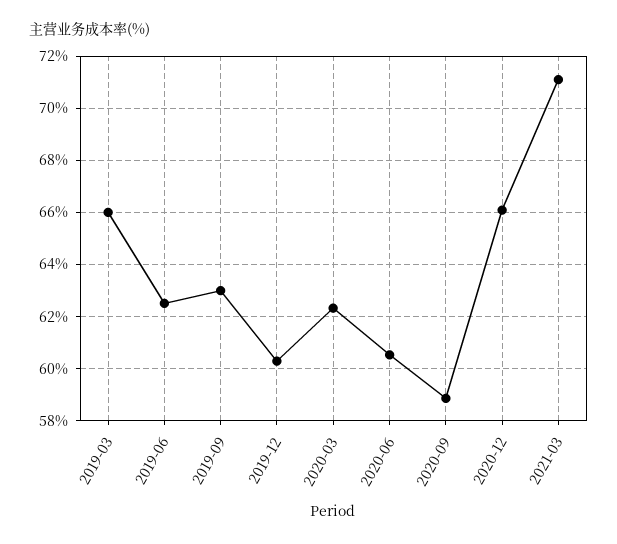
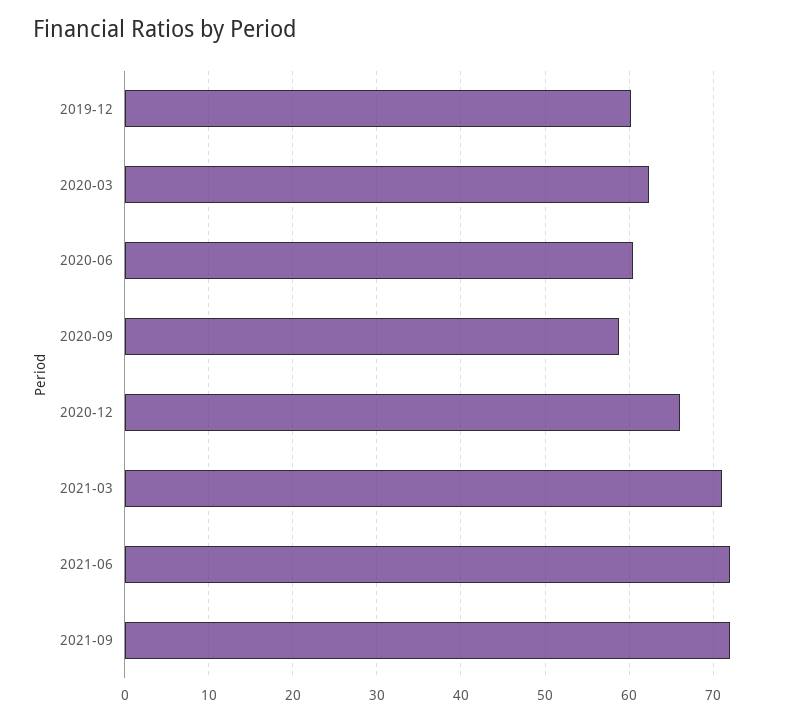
2019-03: 66 -> none
2019-06: 62.5 -> none
2019-09: 63 -> none
2021-06: none -> 72
2021-09: none -> 72

